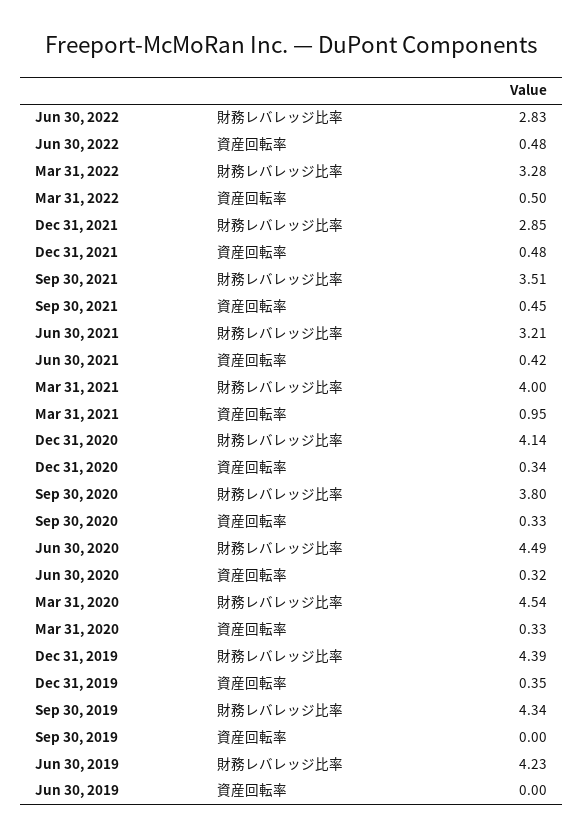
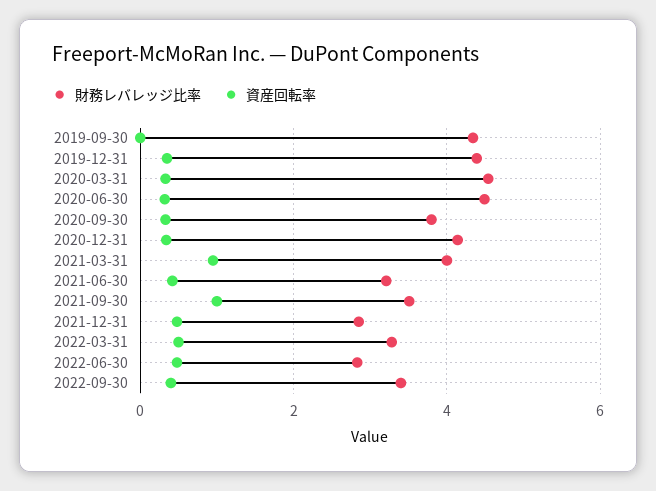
資産回転率, Sep 30, 2021: 0.45 -> 1
財務レバレッジ比率, Jun 30, 2019: 4.23 -> none
資産回転率, Jun 30, 2019: 0 -> none
財務レバレッジ比率, 2022-09-30: none -> 3.4
資産回転率, 2022-09-30: none -> 0.4

